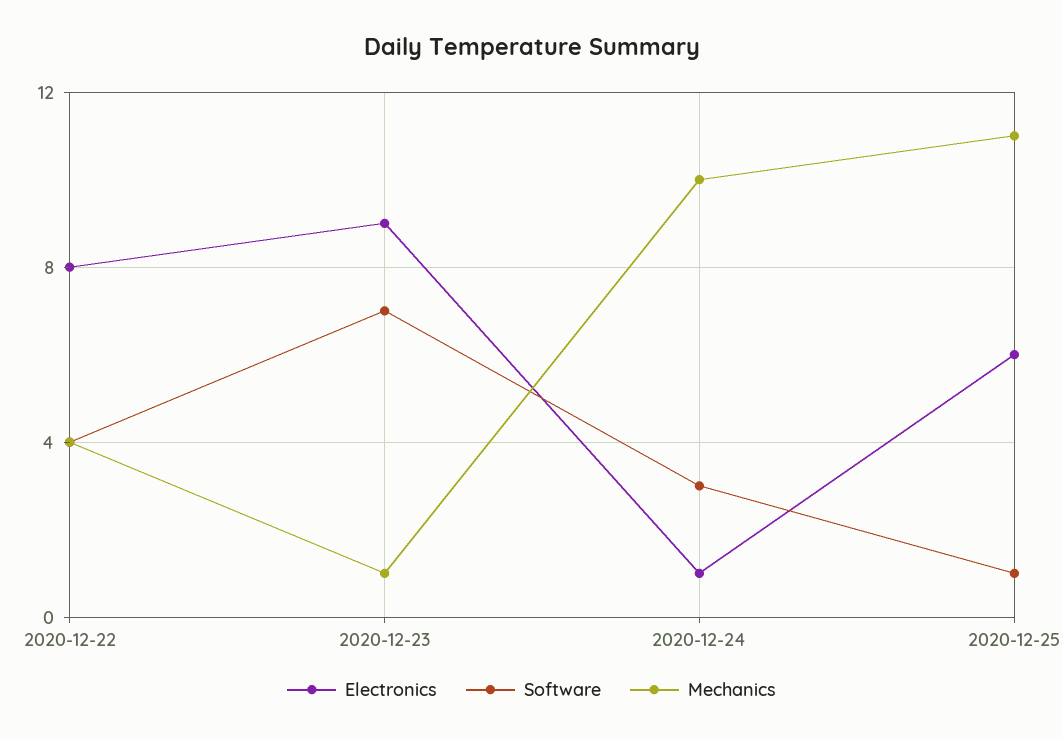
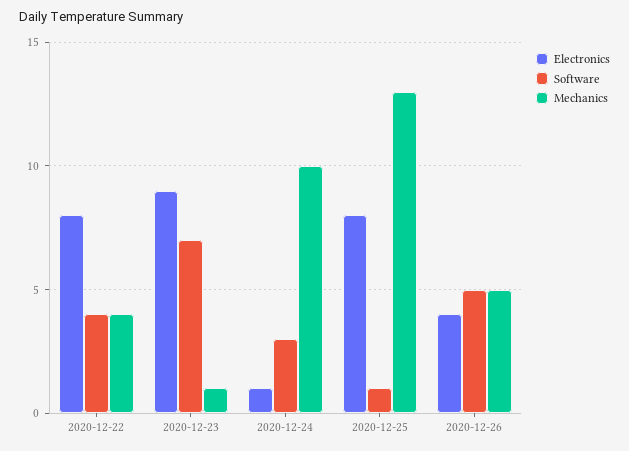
Electronics, 2020-12-25: 6 -> 8
Mechanics, 2020-12-25: 11 -> 13
Electronics, 2020-12-26: none -> 4
Software, 2020-12-26: none -> 5
Mechanics, 2020-12-26: none -> 5

